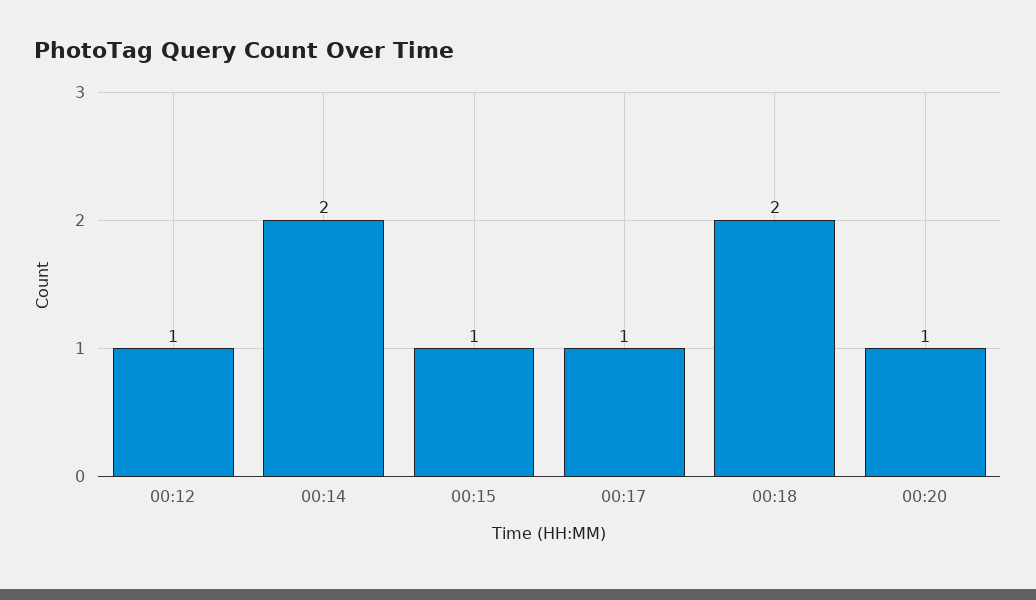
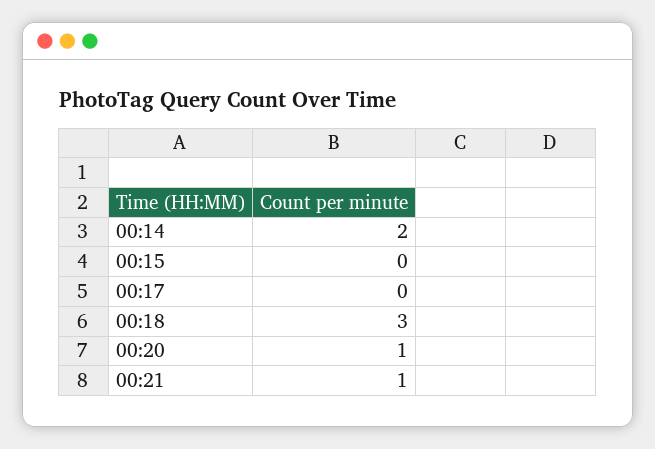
00:12: 1 -> none
00:15: 1 -> 0
00:17: 1 -> 0
00:18: 2 -> 3
00:21: none -> 1

